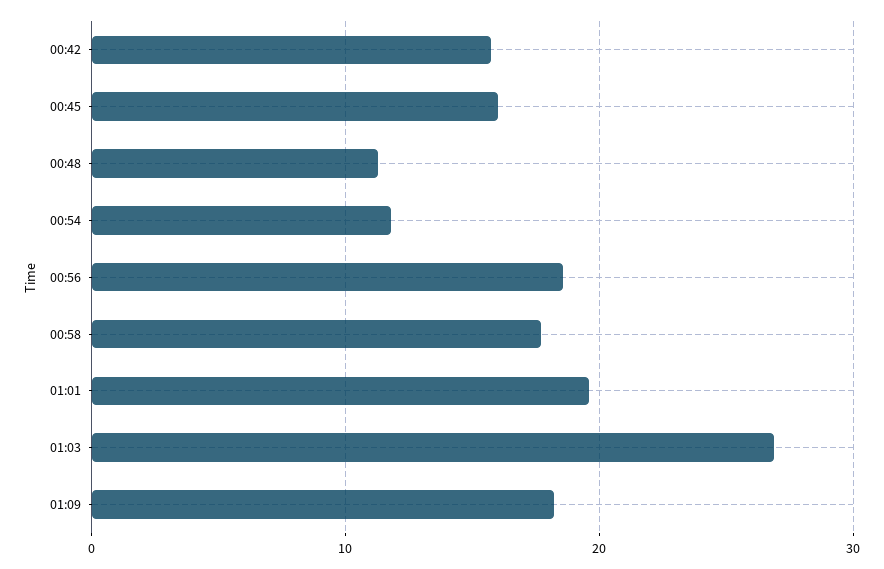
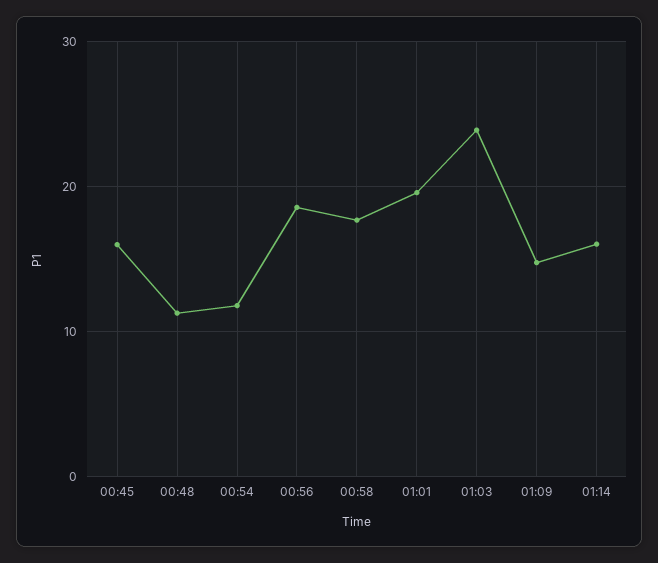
00:42: 16 -> none
01:03: 27 -> 24
01:09: 18 -> 15
01:14: none -> 16

